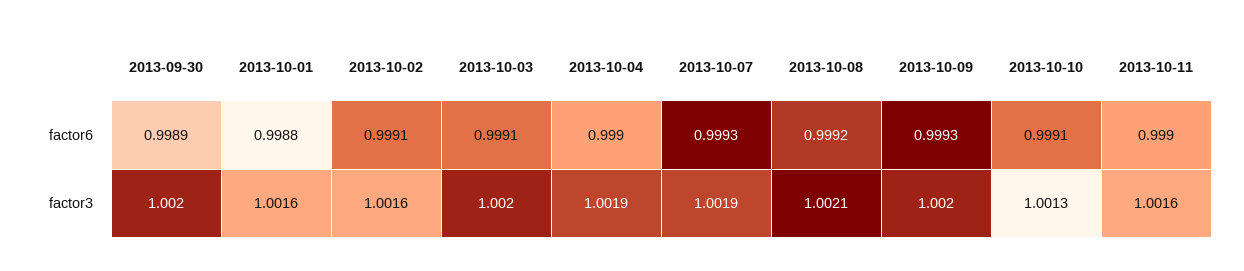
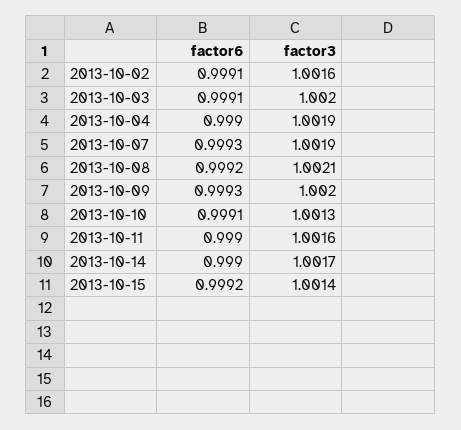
2013-09-30, factor6: 0.9989 -> none
2013-10-01, factor6: 0.9988 -> none
2013-09-30, factor3: 1.002 -> none
2013-10-01, factor3: 1.0016 -> none
2013-10-14, factor6: none -> 0.999
2013-10-14, factor3: none -> 1.0017
2013-10-15, factor6: none -> 0.9992
2013-10-15, factor3: none -> 1.0014

